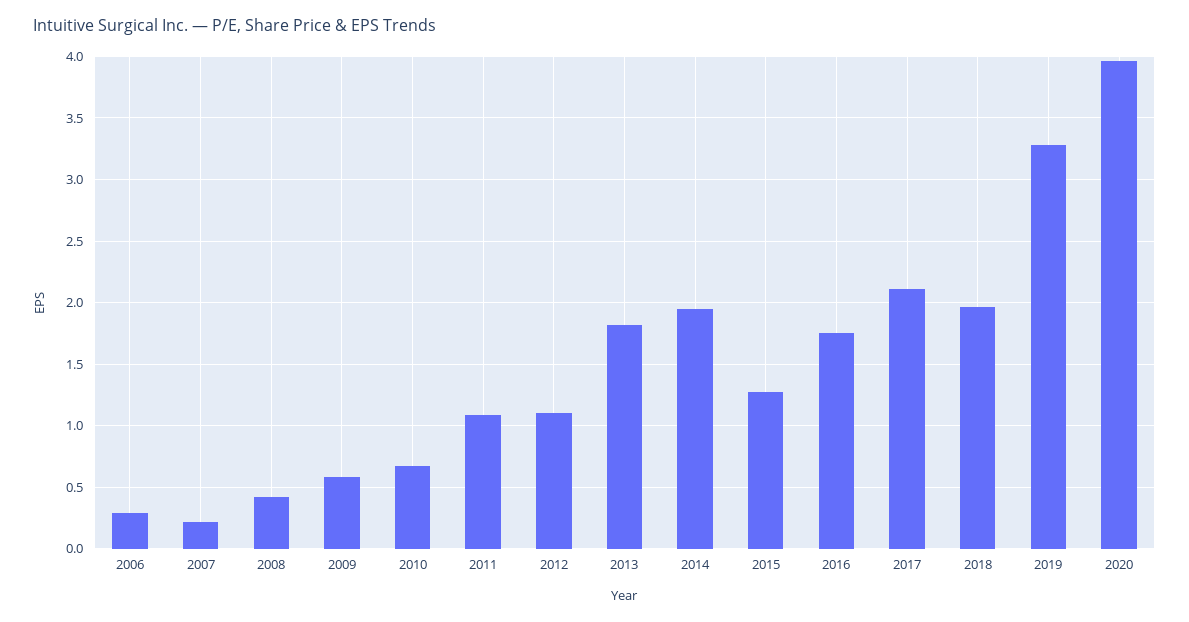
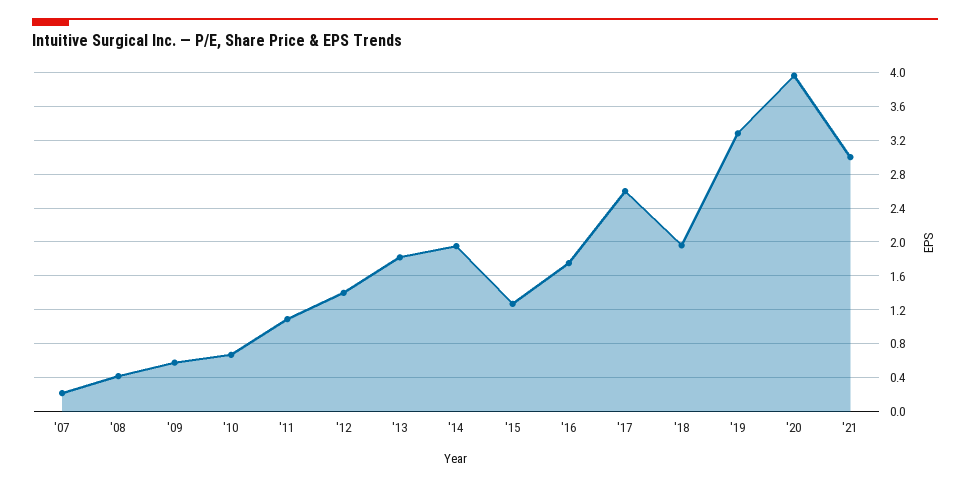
2006: 0.3 -> none
2012: 1.1 -> 1.4
2017: 2.1 -> 2.6
'21: none -> 3

